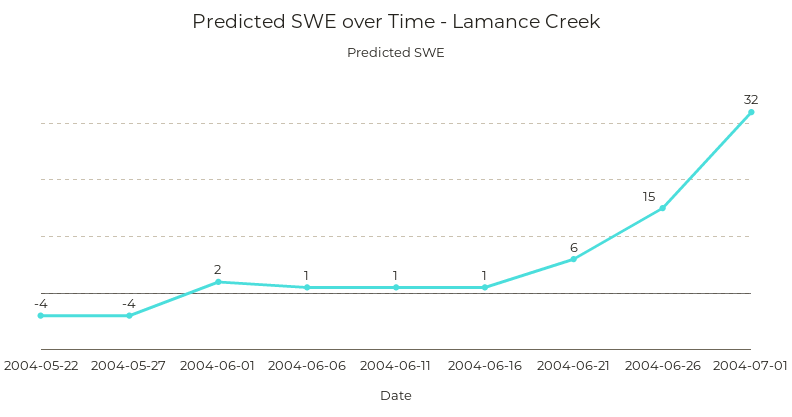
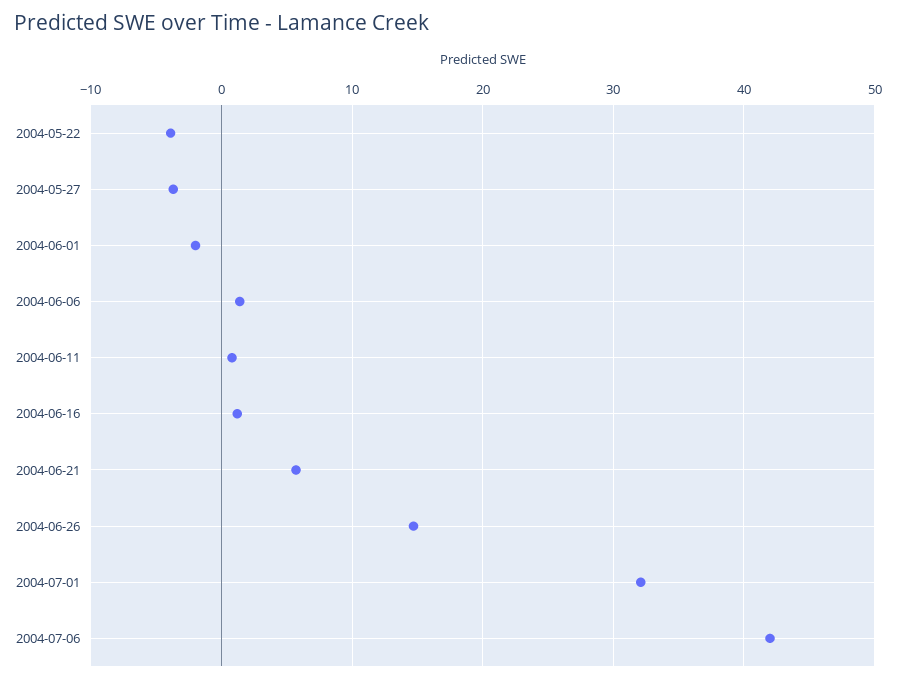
2004-06-01: 2 -> -2
2004-07-06: none -> 42

